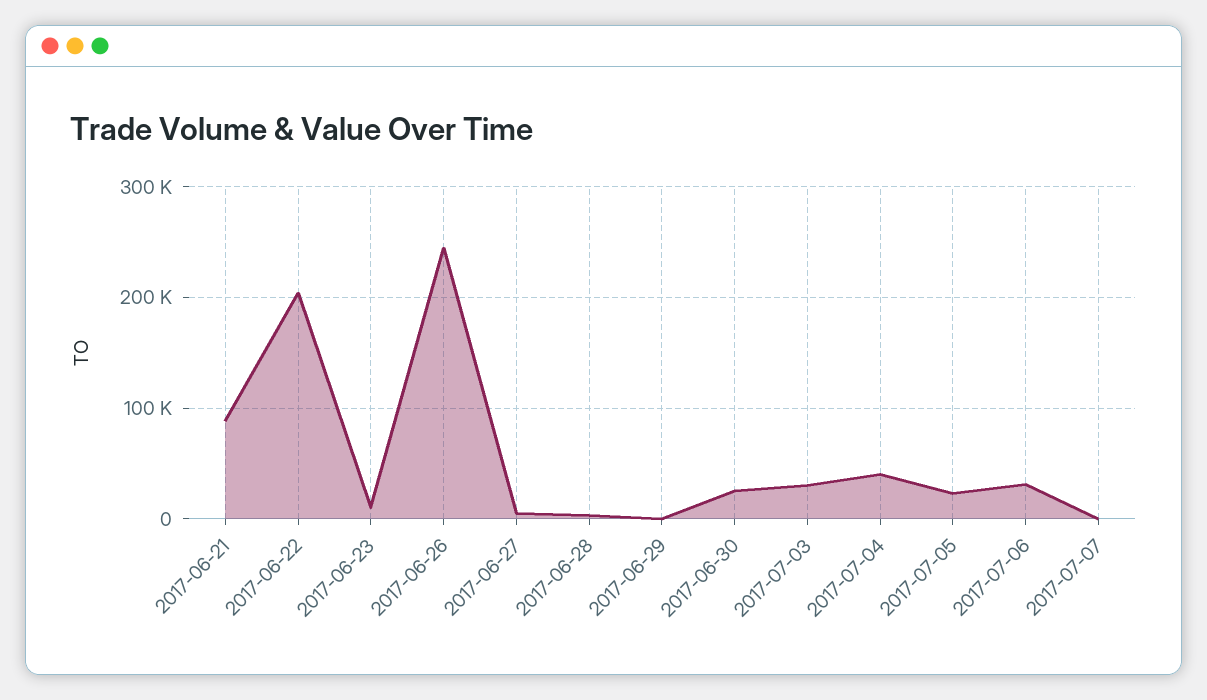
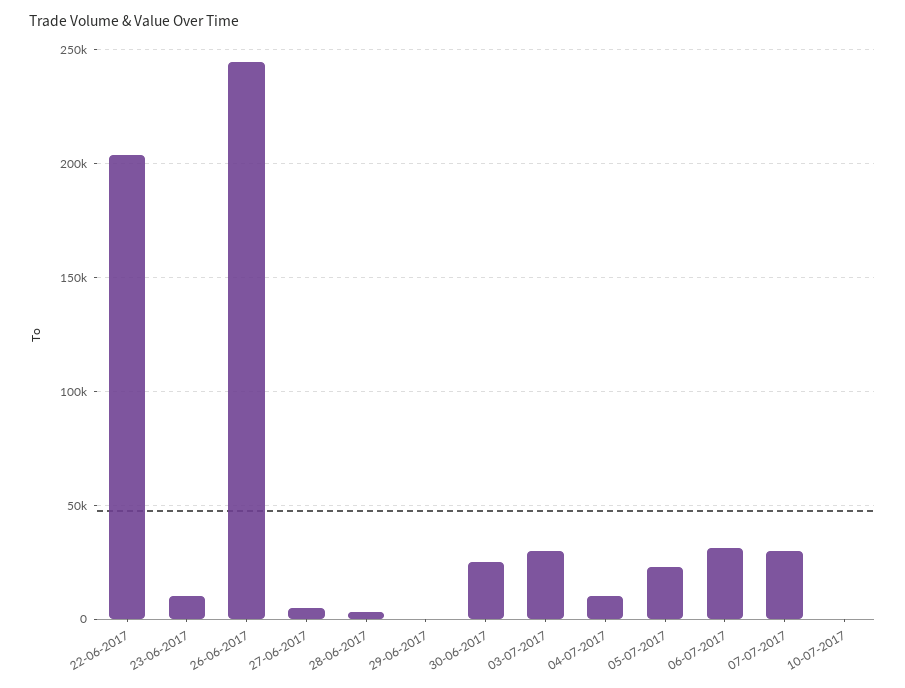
2017-06-21: 90000 -> none
2017-07-04: 40000 -> 10000
2017-07-07: 0 -> 30000
10-07-2017: none -> 0

